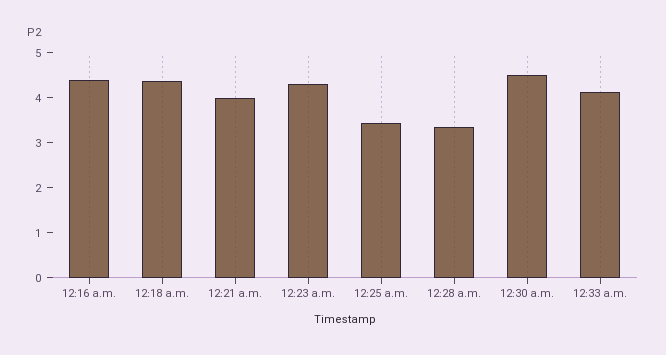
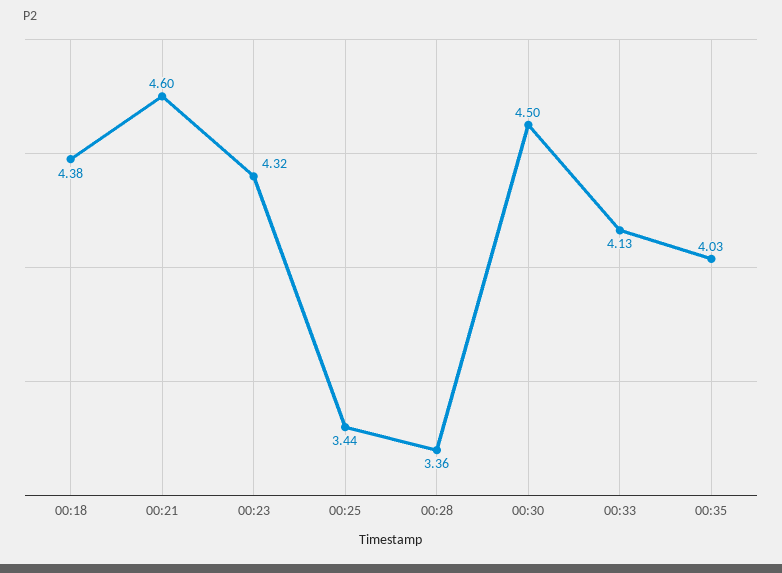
12:16 a.m.: 4.4 -> none
12:21 a.m.: 4 -> 4.6
00:35: none -> 4.03

